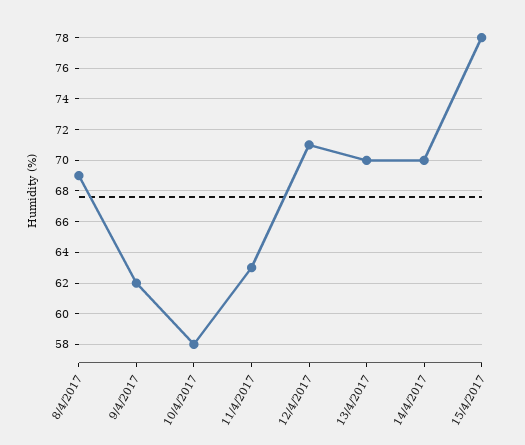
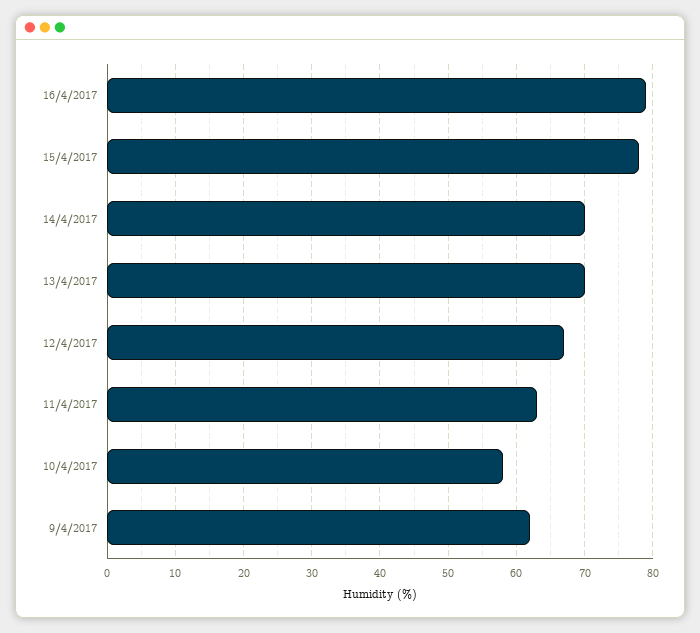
8/4/2017: 69 -> none
12/4/2017: 71 -> 67
16/4/2017: none -> 79

